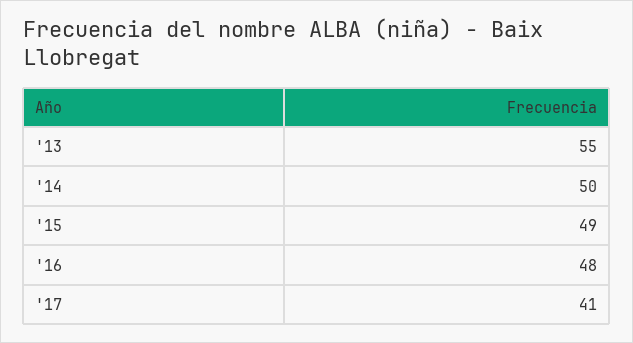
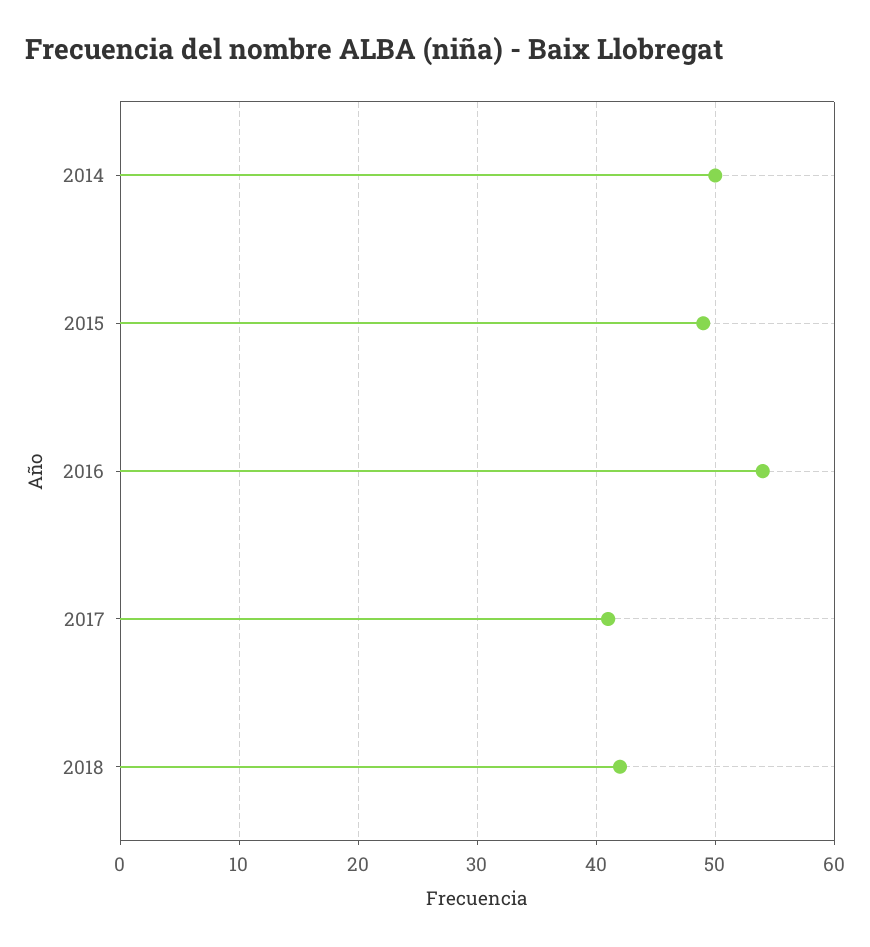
'13: 55 -> none
'16: 48 -> 54
2018: none -> 42

